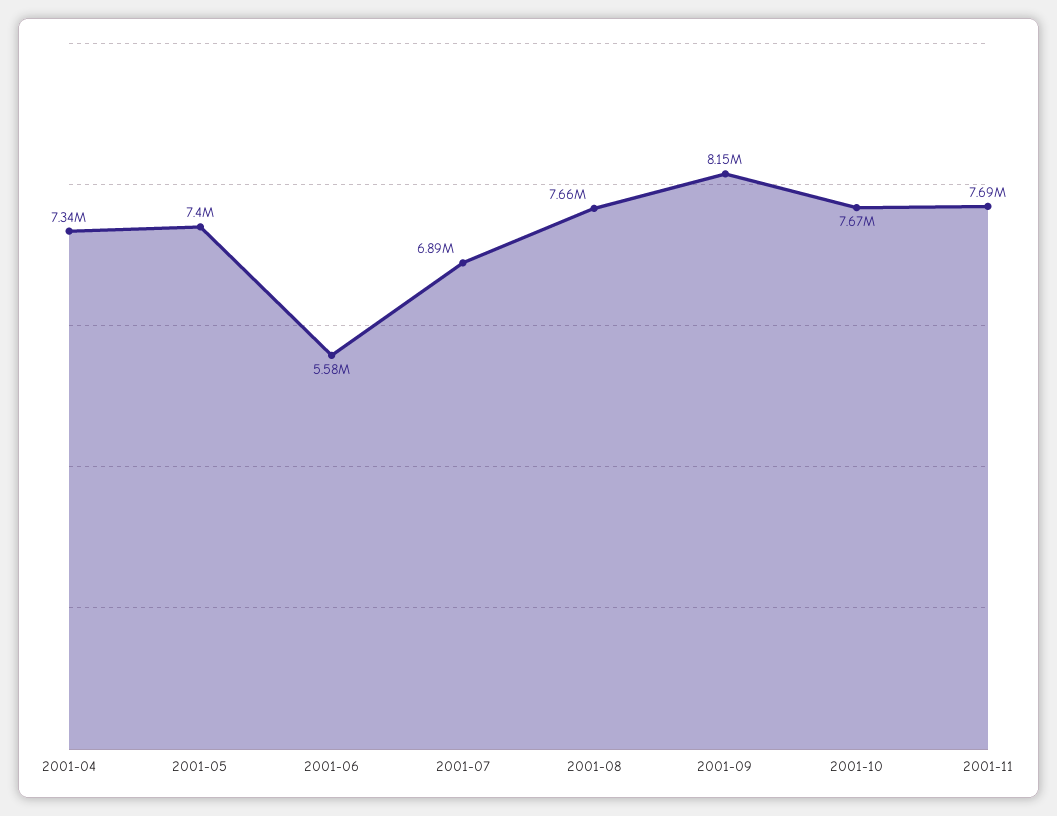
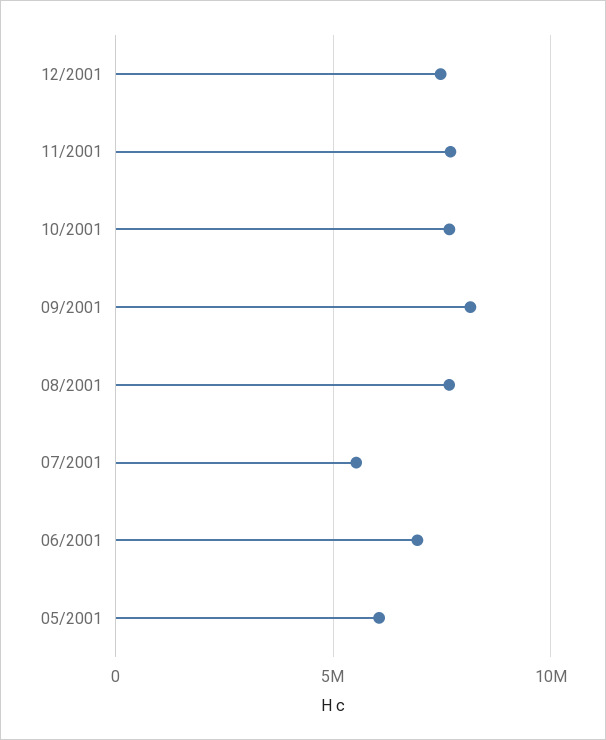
2001-04: 7340000 -> none
2001-05: 7400000 -> 6000000
2001-06: 5580000 -> 7000000
2001-07: 6890000 -> 5500000
12/2001: none -> 7500000

